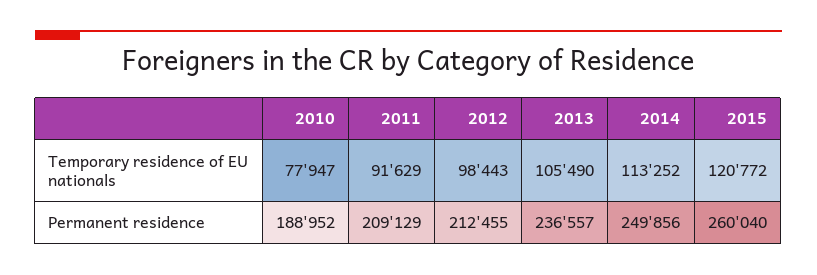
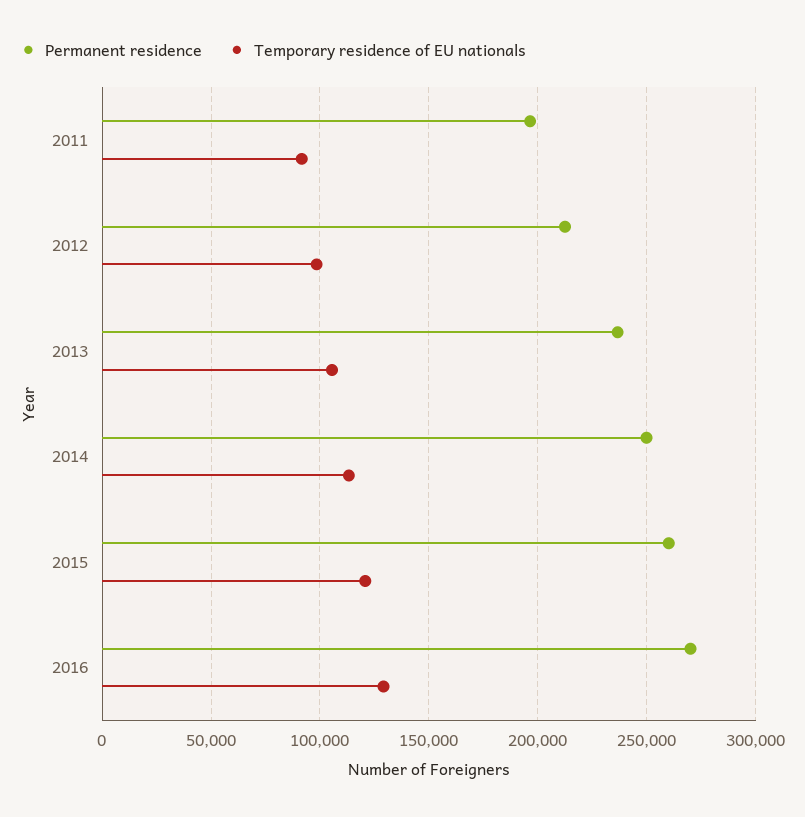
Temporary residence of EU nationals, 2010: 77947 -> none
Permanent residence, 2010: 188952 -> none
Permanent residence, 2011: 209129 -> 195000
Permanent residence, 2016: none -> 270000
Temporary residence of EU nationals, 2016: none -> 130000

